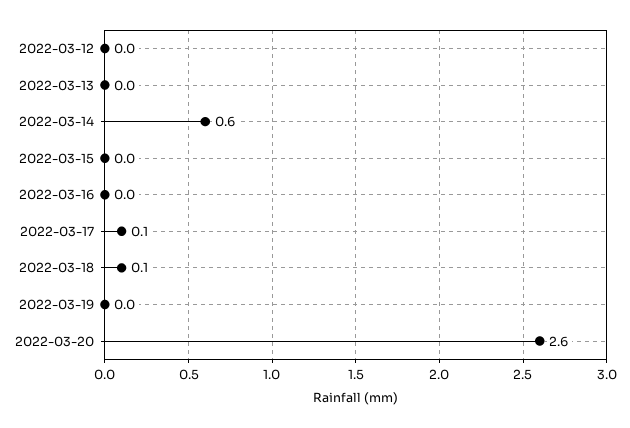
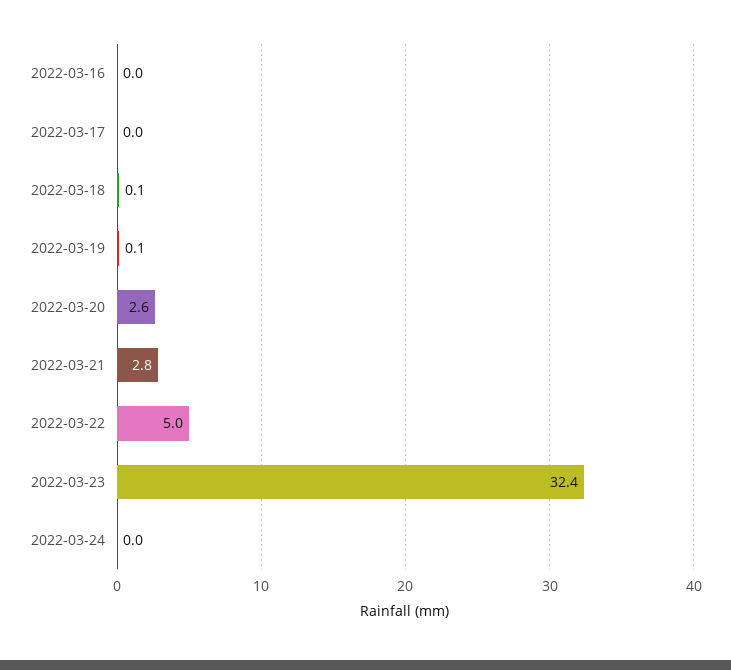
2022-03-12: 0 -> none
2022-03-13: 0 -> none
2022-03-14: 0.6 -> none
2022-03-15: 0 -> none
2022-03-17: 0.1 -> 0
2022-03-19: 0 -> 0.1
2022-03-21: none -> 2.8
2022-03-22: none -> 5
2022-03-23: none -> 32.4
2022-03-24: none -> 0

